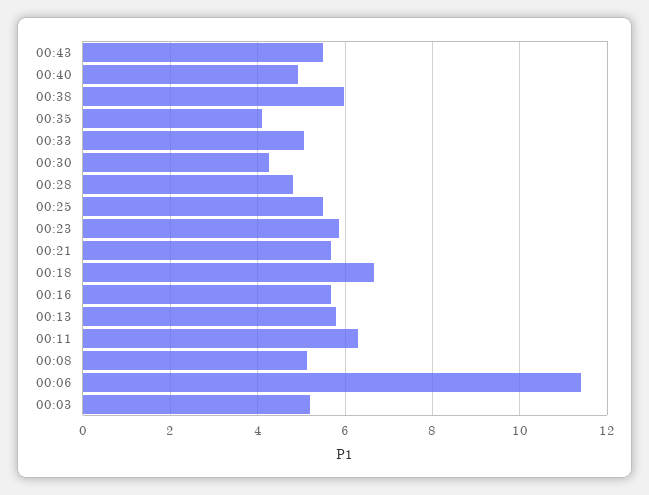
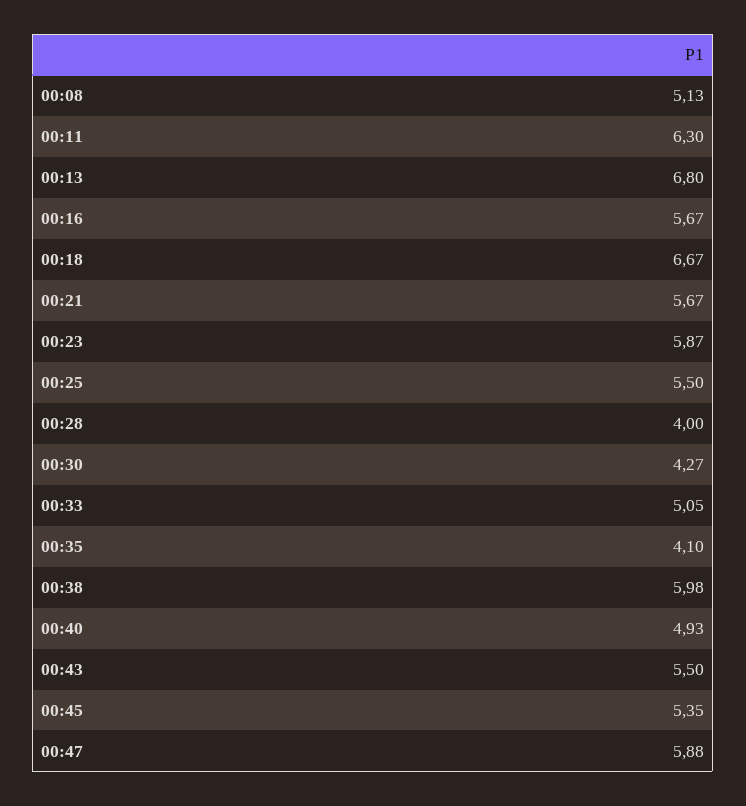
00:28: 4.8 -> 4
00:13: 5.8 -> 6.8
00:06: 11.4 -> none
00:03: 5.2 -> none
00:45: none -> 5.35
00:47: none -> 5.88

